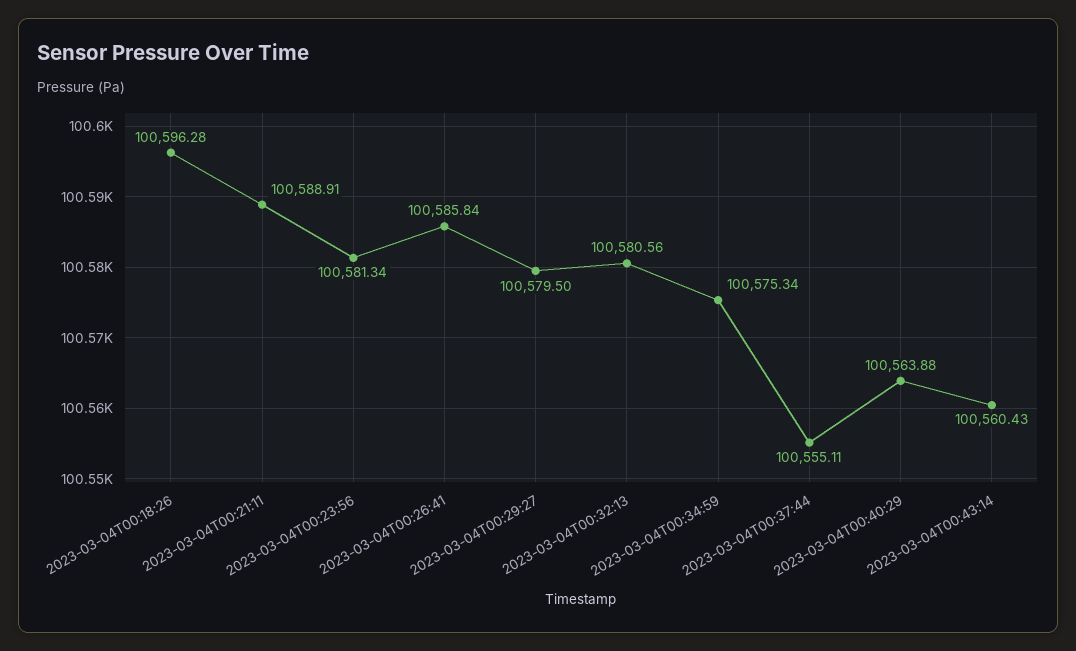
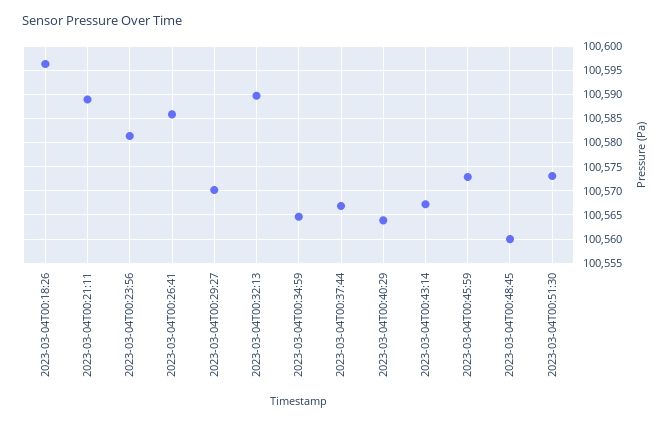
2023-03-04T00:29:27: 100579.5 -> 100570
2023-03-04T00:32:13: 100580.56 -> 100590
2023-03-04T00:34:59: 100575.34 -> 100565
2023-03-04T00:37:44: 100555.11 -> 100567.5
2023-03-04T00:43:14: 100560.43 -> 100567.5
2023-03-04T00:45:59: none -> 100572.5
2023-03-04T00:48:45: none -> 100560
2023-03-04T00:51:30: none -> 100572.5

